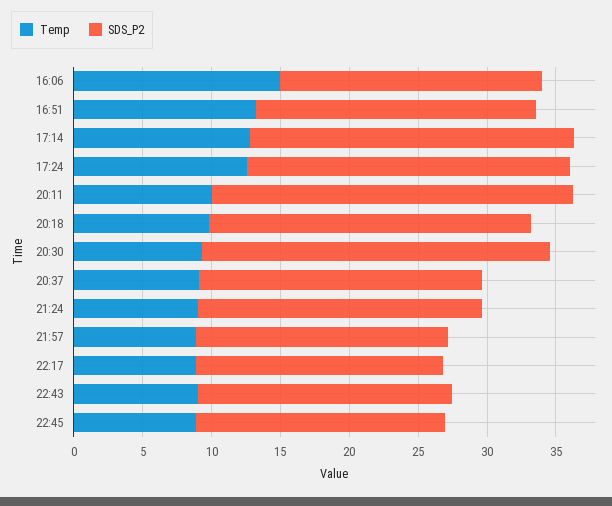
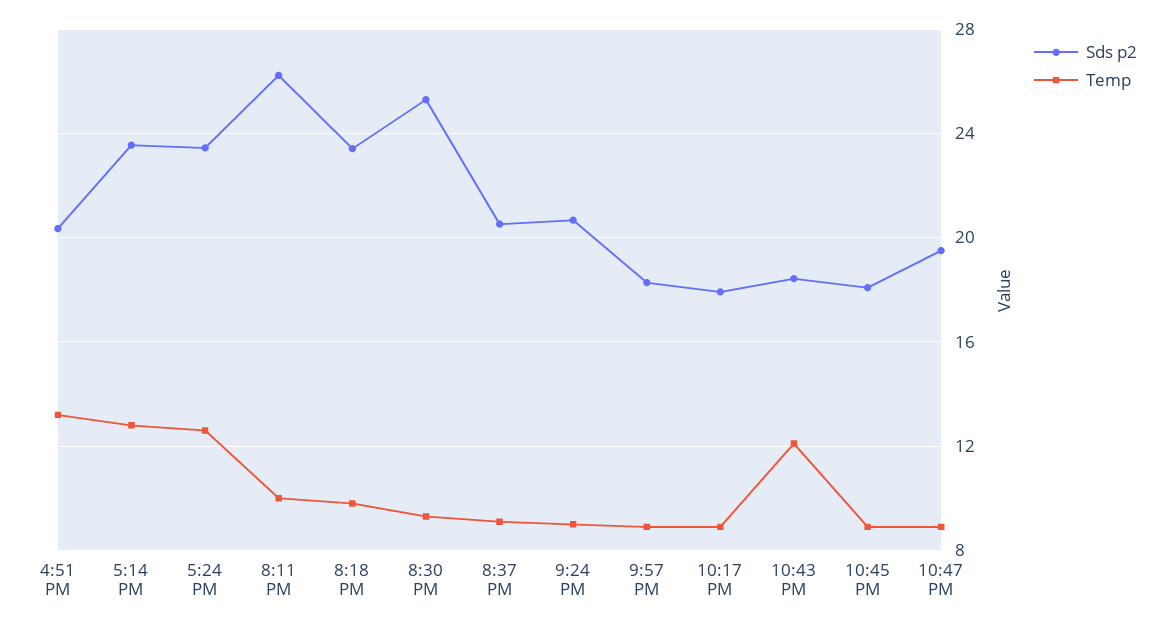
Temp, 16:06: 15 -> none
SDS_P2, 16:06: 19 -> none
Temp, 22:43: 9 -> 12
SDS_P2, 10:47 PM: none -> 19.5
Temp, 10:47 PM: none -> 9

